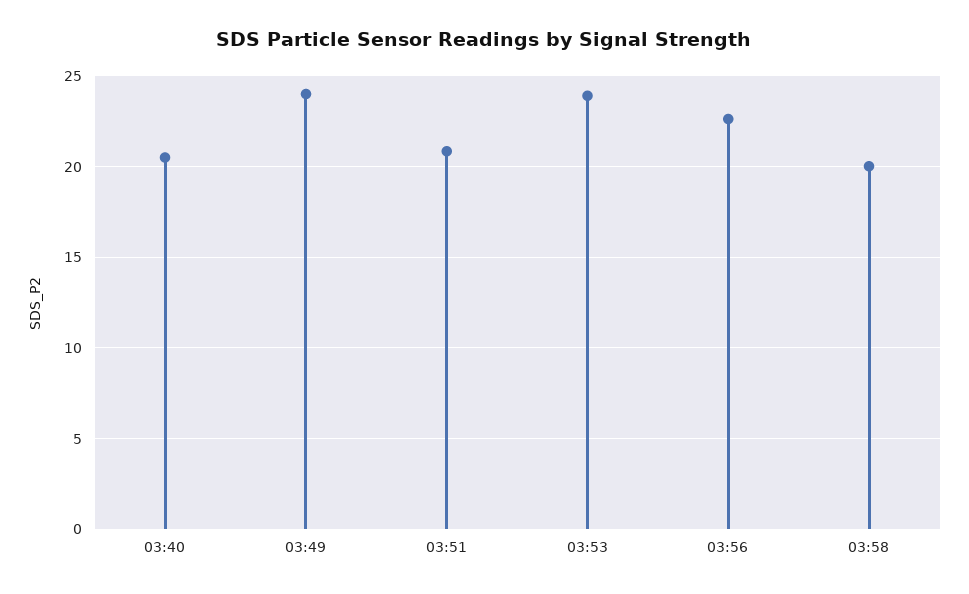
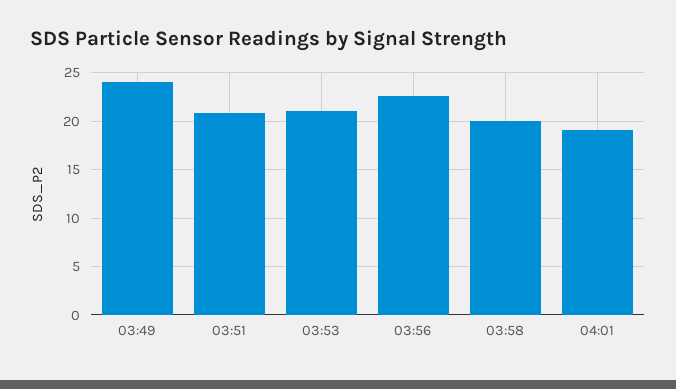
03:40: 20.5 -> none
03:53: 24 -> 21
04:01: none -> 19

